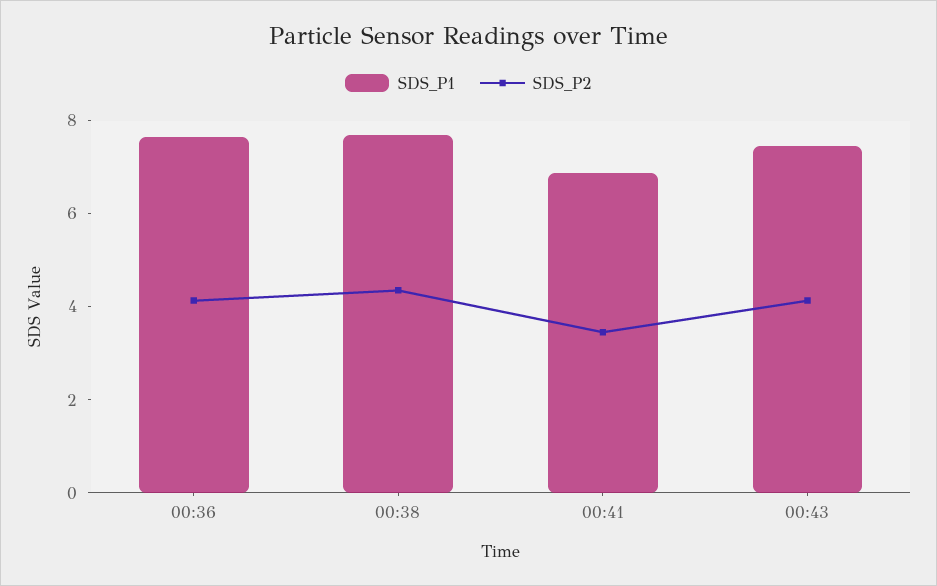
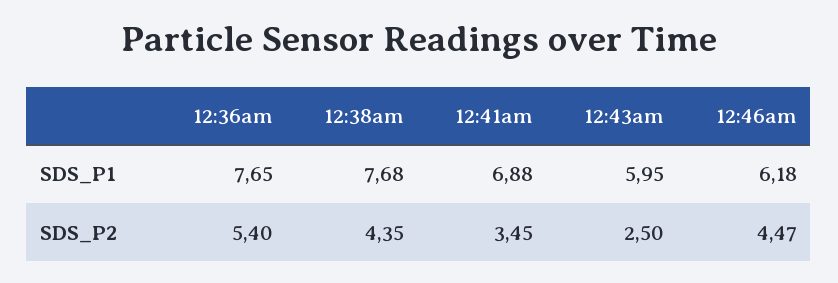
SDS_P2, 00:36: 4 -> 5.4
SDS_P1, 00:43: 7.5 -> 5.95
SDS_P2, 00:43: 4 -> 2.5
SDS_P1, 12:46am: none -> 6.18
SDS_P2, 12:46am: none -> 4.47

